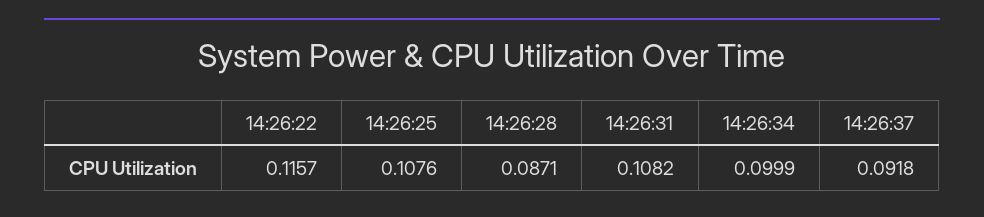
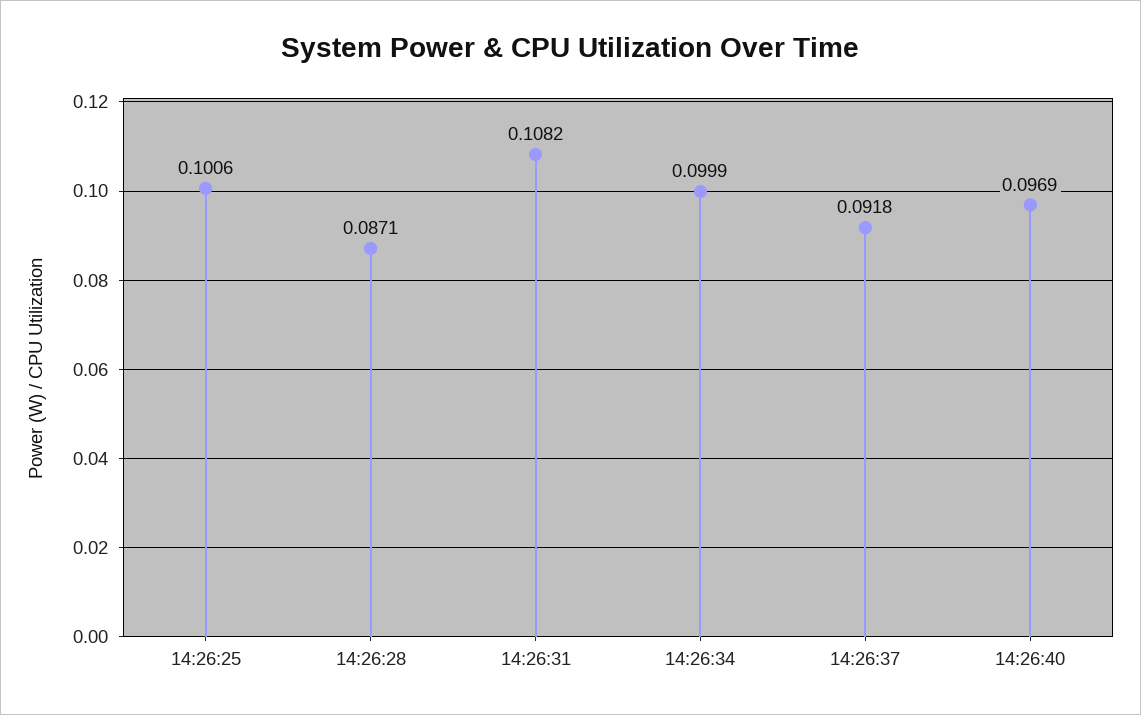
14:26:22: 0.1157 -> none
14:26:25: 0.1076 -> 0.1006
14:26:40: none -> 0.0969

